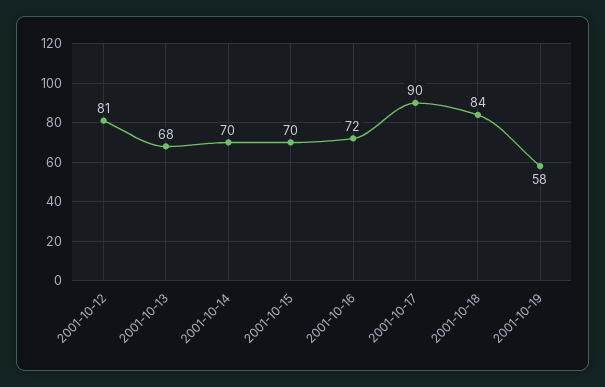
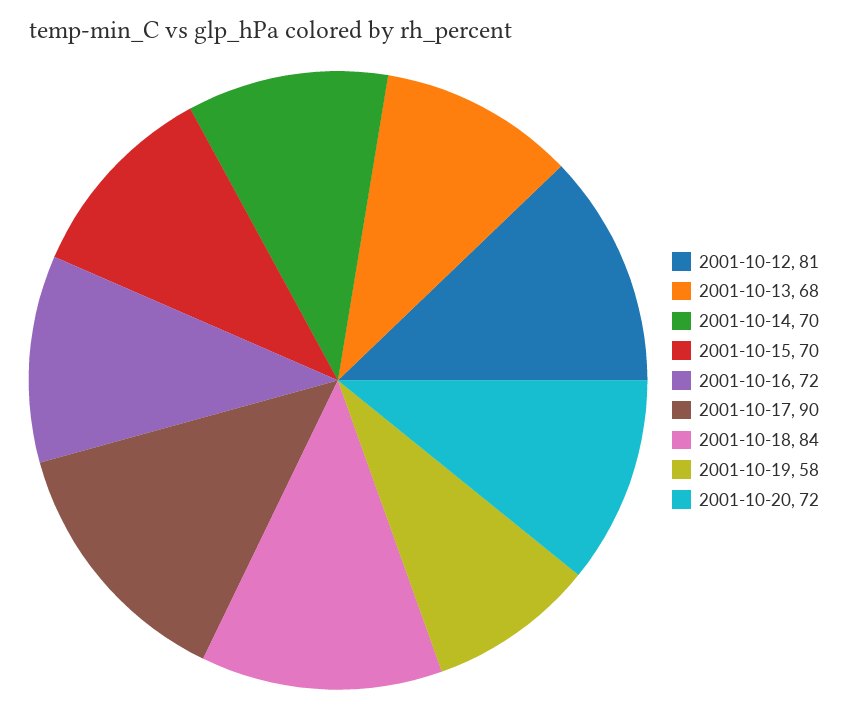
2001-10-20: none -> 72

